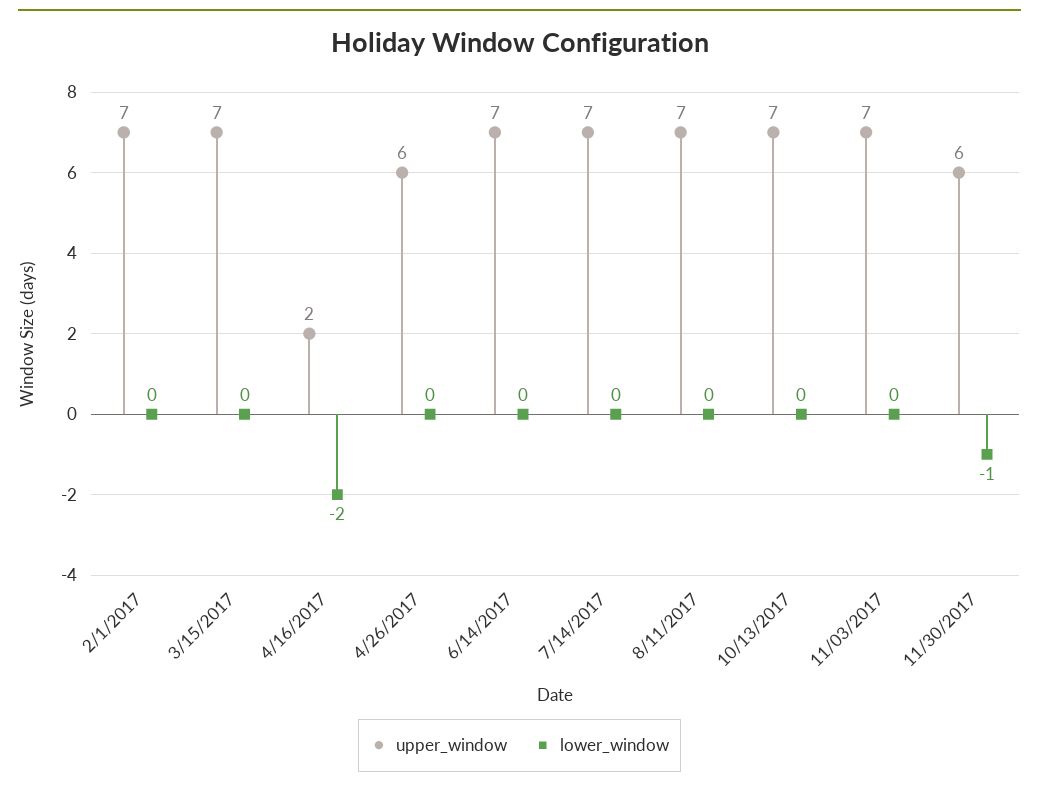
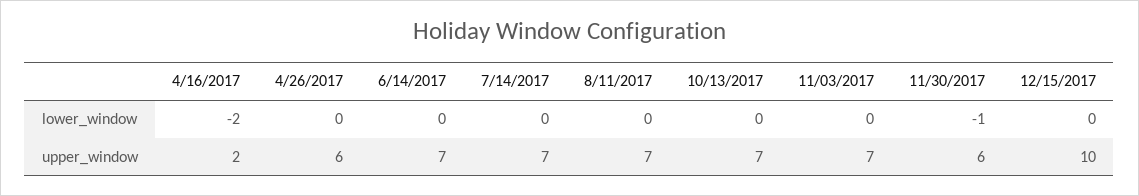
upper_window, 2/1/2017: 7 -> none
lower_window, 2/1/2017: 0 -> none
upper_window, 3/15/2017: 7 -> none
lower_window, 3/15/2017: 0 -> none
lower_window, 12/15/2017: none -> 0
upper_window, 12/15/2017: none -> 10

